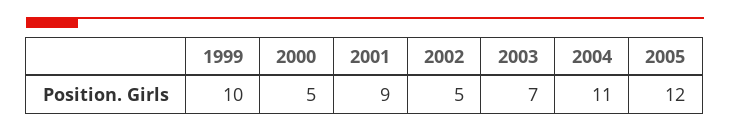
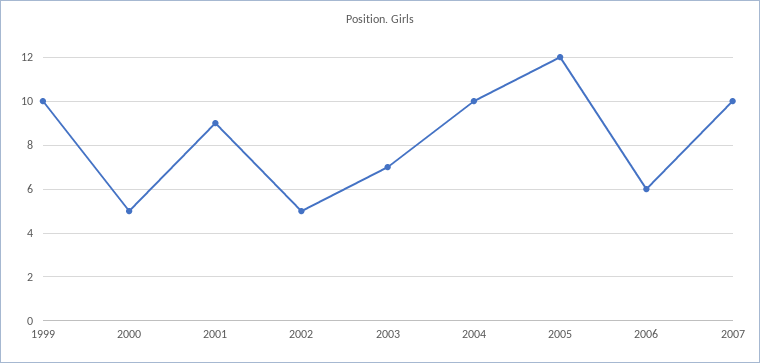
2004: 11 -> 10
2006: none -> 6
2007: none -> 10

